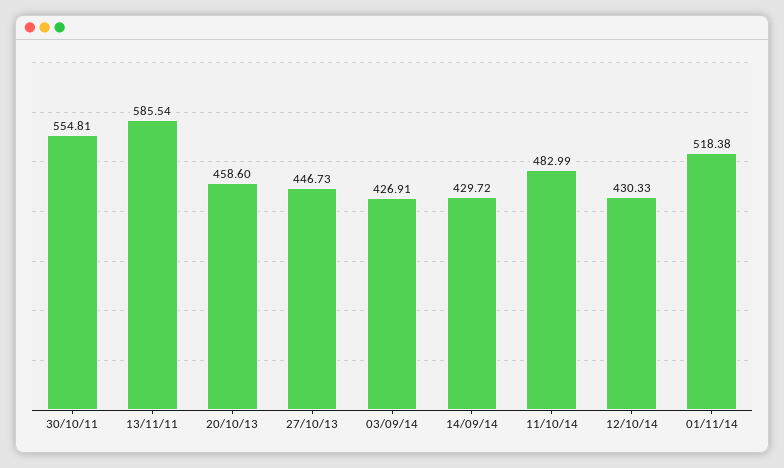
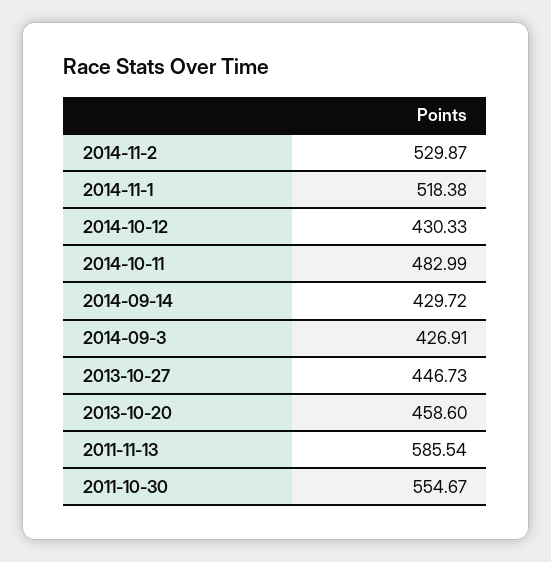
30/10/11: 554.81 -> 554.67
2014-11-2: none -> 529.87

